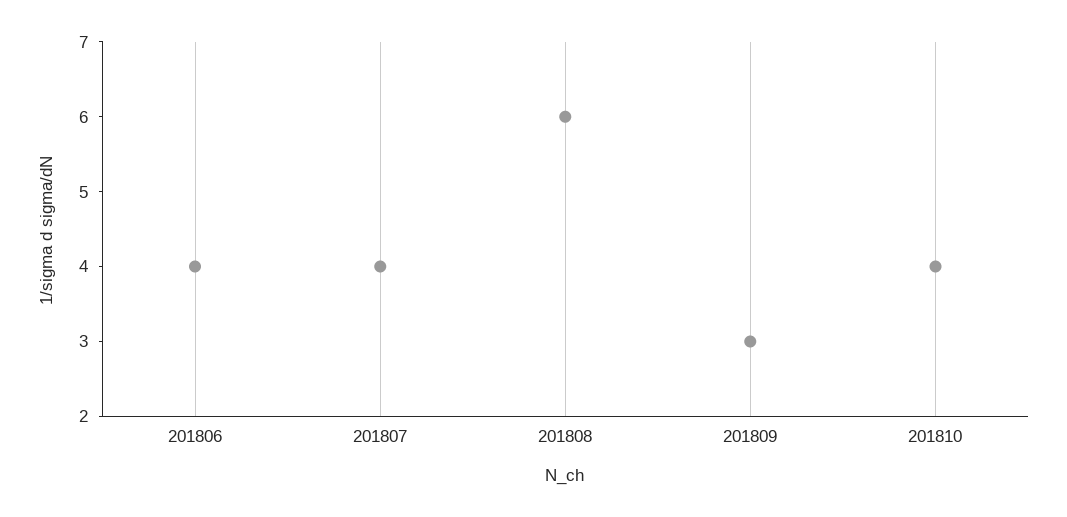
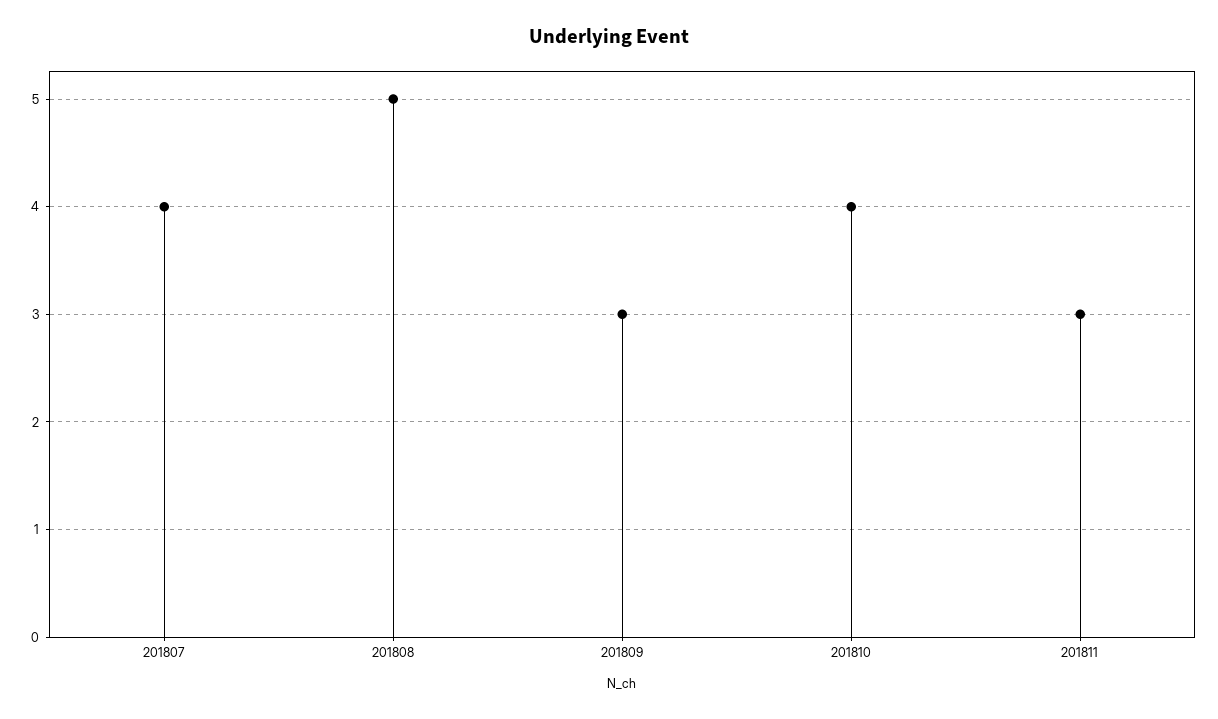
201806: 4 -> none
201808: 6 -> 5
201811: none -> 3

